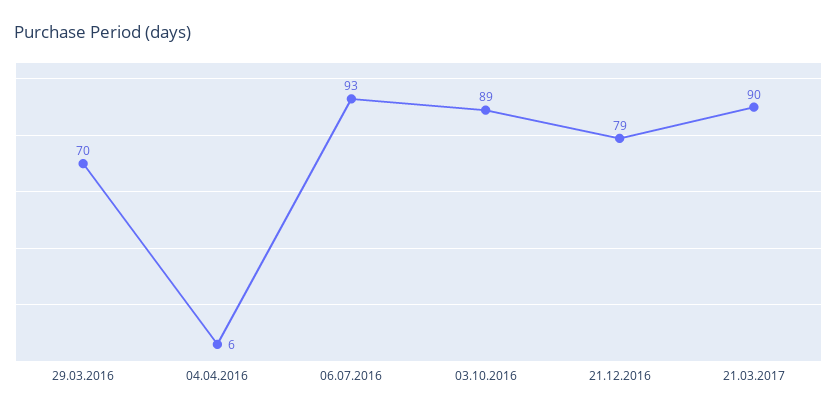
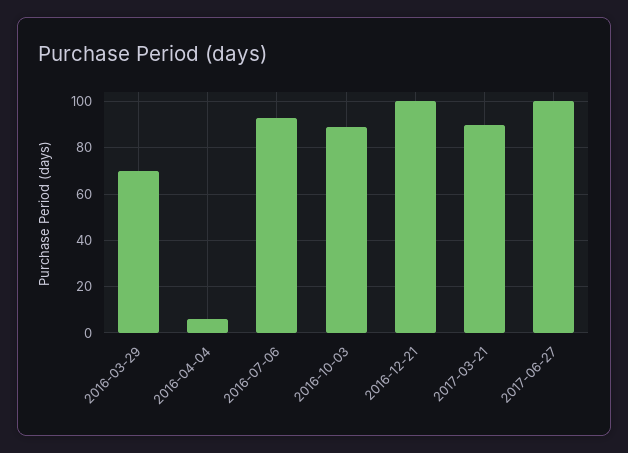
21.12.2016: 79 -> 100
2017-06-27: none -> 100

